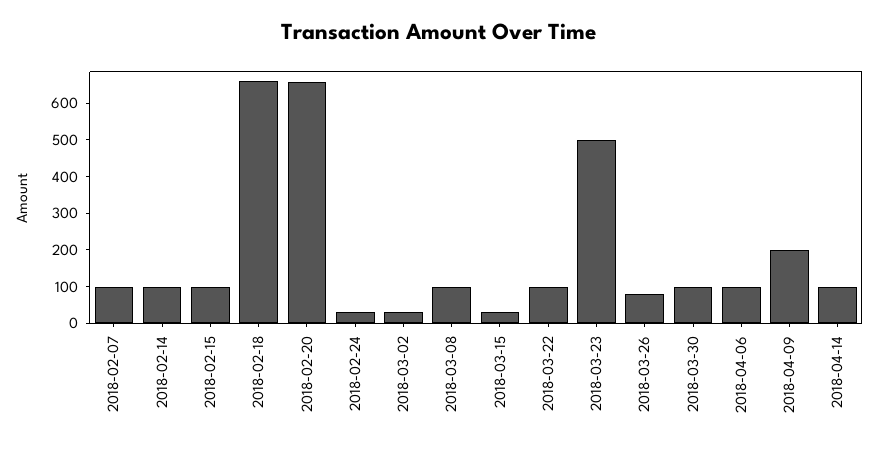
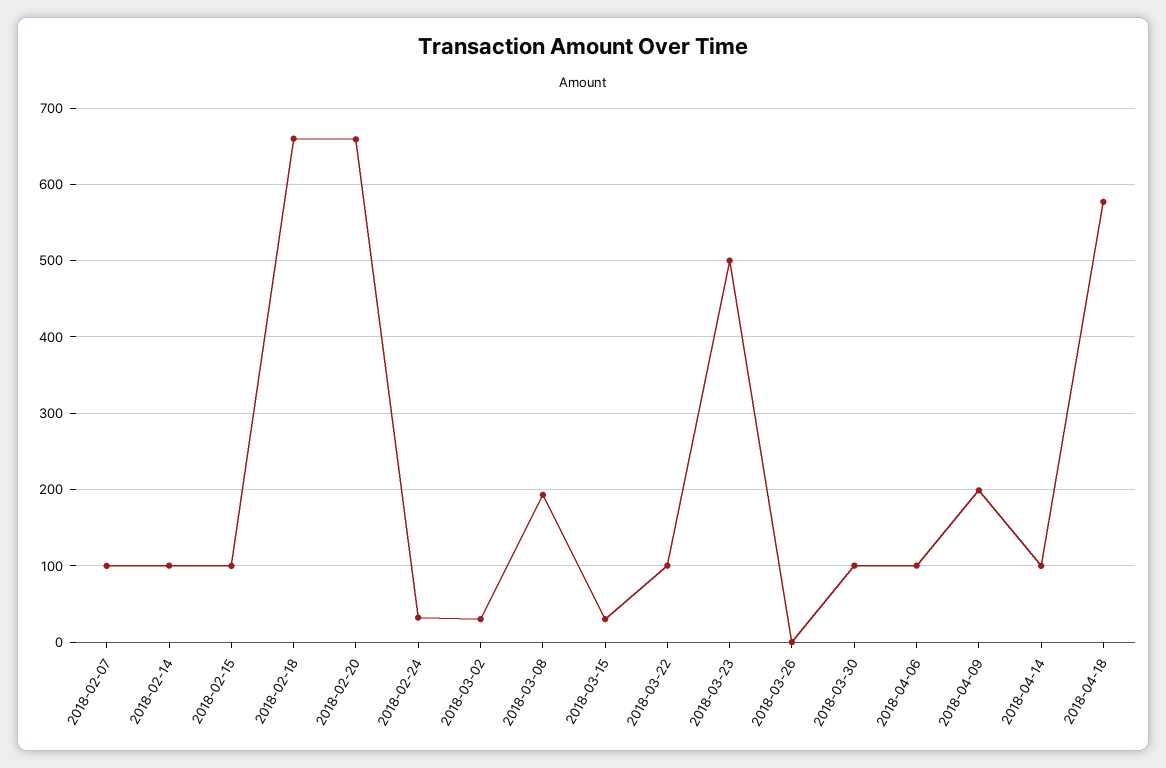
2018-03-08: 100 -> 190
2018-03-26: 75 -> 0
2018-04-18: none -> 580

